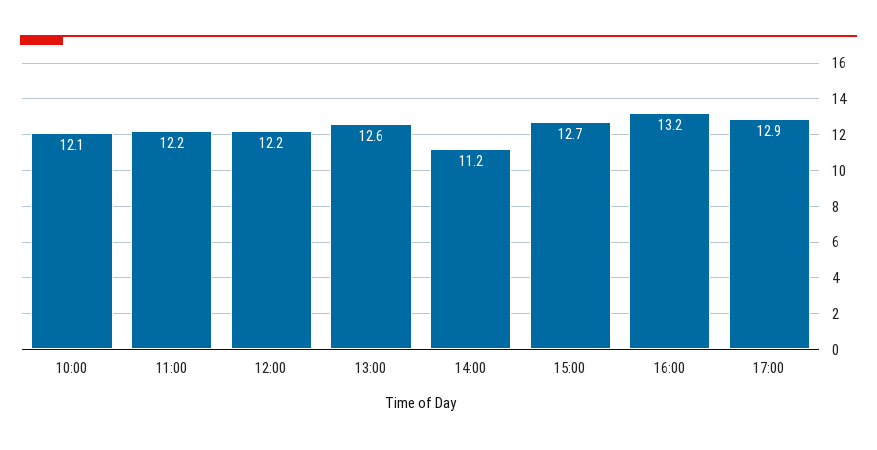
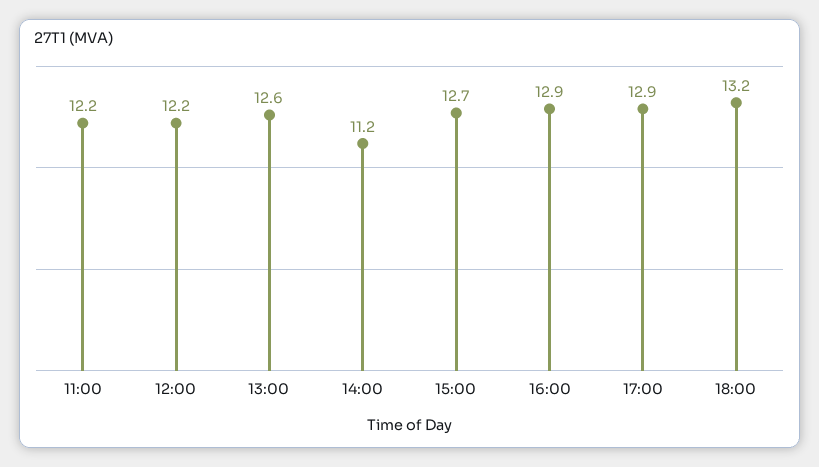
10:00: 12.1 -> none
16:00: 13.2 -> 12.9
18:00: none -> 13.2

